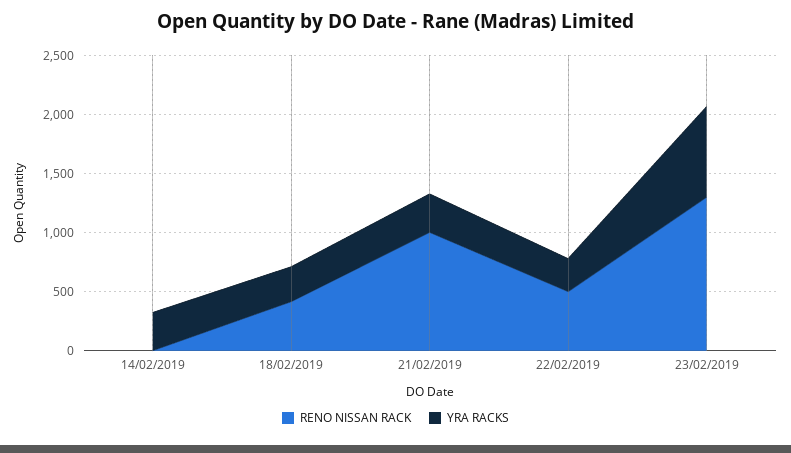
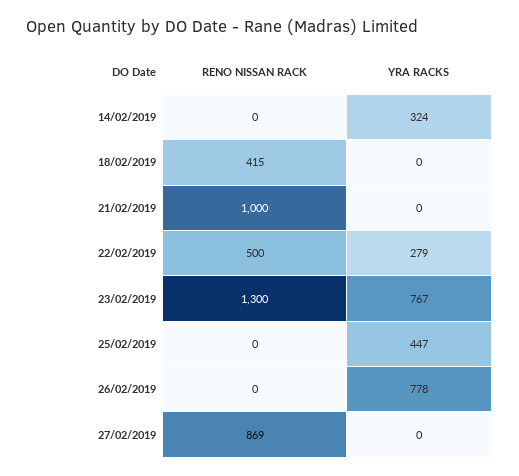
YRA RACKS, 18/02/2019: 300 -> 0
YRA RACKS, 21/02/2019: 300 -> 0
RENO NISSAN RACK, 25/02/2019: none -> 0
YRA RACKS, 25/02/2019: none -> 447
RENO NISSAN RACK, 26/02/2019: none -> 0
YRA RACKS, 26/02/2019: none -> 778
RENO NISSAN RACK, 27/02/2019: none -> 869
YRA RACKS, 27/02/2019: none -> 0

